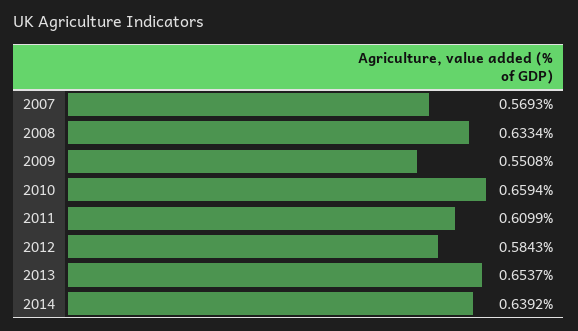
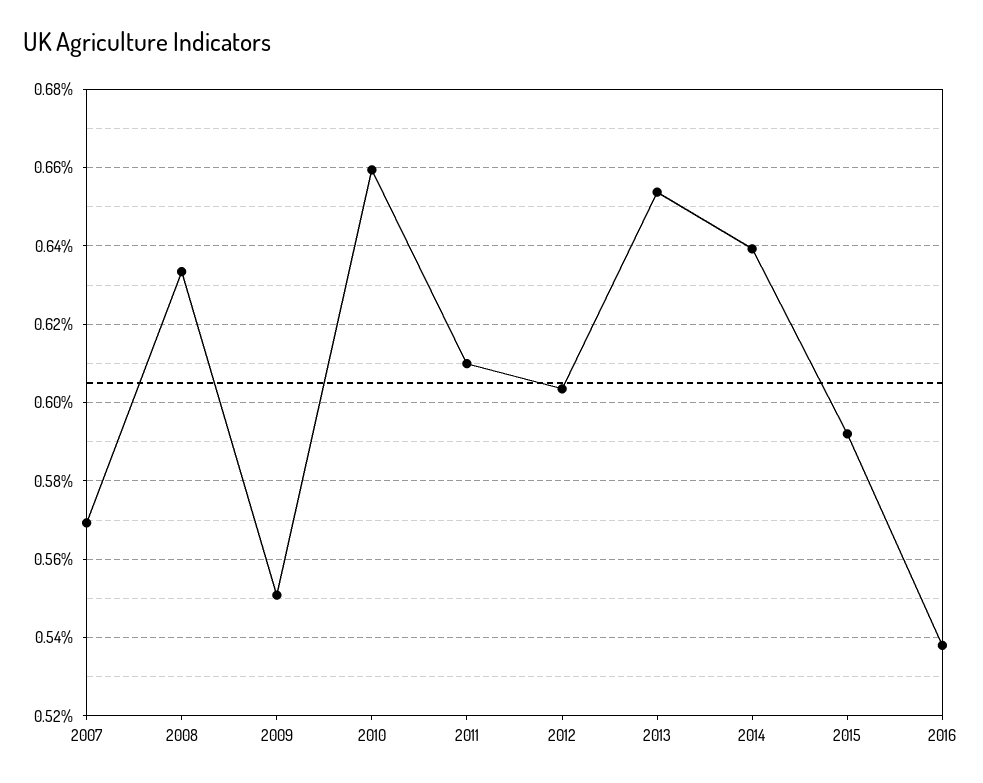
2012: 0.5843 -> 0.604
2015: none -> 0.592
2016: none -> 0.538

